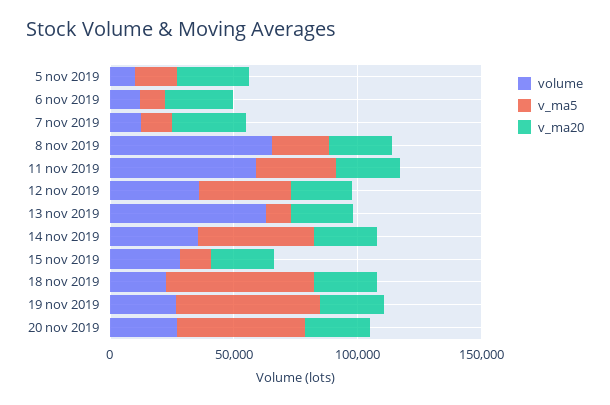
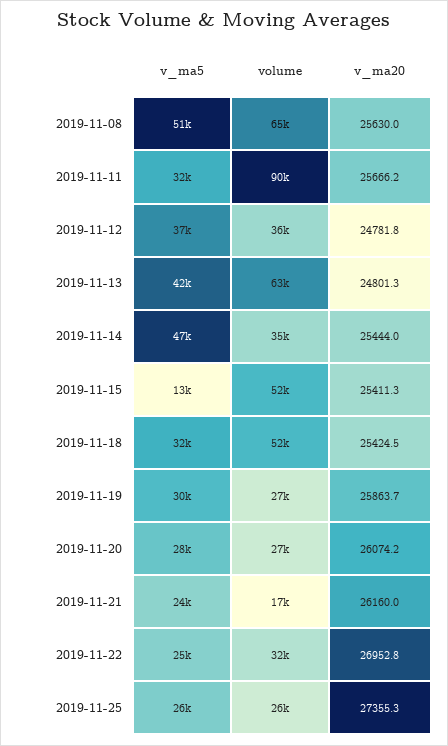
volume, 5 nov 2019: 10000 -> none
v_ma5, 5 nov 2019: 20000 -> none
v_ma20, 5 nov 2019: 30000 -> none
volume, 6 nov 2019: 10000 -> none
v_ma5, 6 nov 2019: 10000 -> none
v_ma20, 6 nov 2019: 30000 -> none
volume, 7 nov 2019: 10000 -> none
v_ma5, 7 nov 2019: 10000 -> none
v_ma20, 7 nov 2019: 30000 -> none
v_ma5, 8 nov 2019: 20000 -> 51000
volume, 11 nov 2019: 60000 -> 90000
v_ma5, 13 nov 2019: 10000 -> 42000
volume, 15 nov 2019: 30000 -> 52000
volume, 18 nov 2019: 20000 -> 52000
v_ma5, 18 nov 2019: 60000 -> 32000
v_ma5, 19 nov 2019: 60000 -> 30000
v_ma5, 20 nov 2019: 50000 -> 28000
v_ma5, 2019-11-21: none -> 24000
volume, 2019-11-21: none -> 17000
v_ma20, 2019-11-21: none -> 26160
v_ma5, 2019-11-22: none -> 25000
volume, 2019-11-22: none -> 32000
v_ma20, 2019-11-22: none -> 26952.8
v_ma5, 2019-11-25: none -> 26000
volume, 2019-11-25: none -> 26000
v_ma20, 2019-11-25: none -> 27355.3

